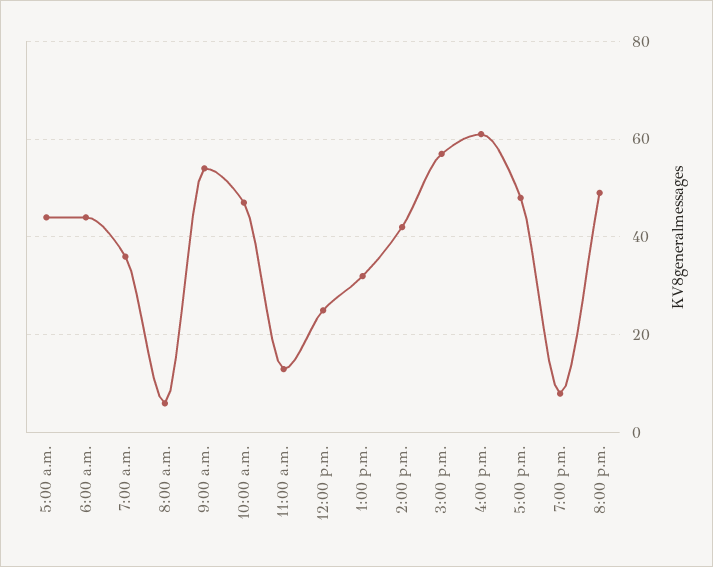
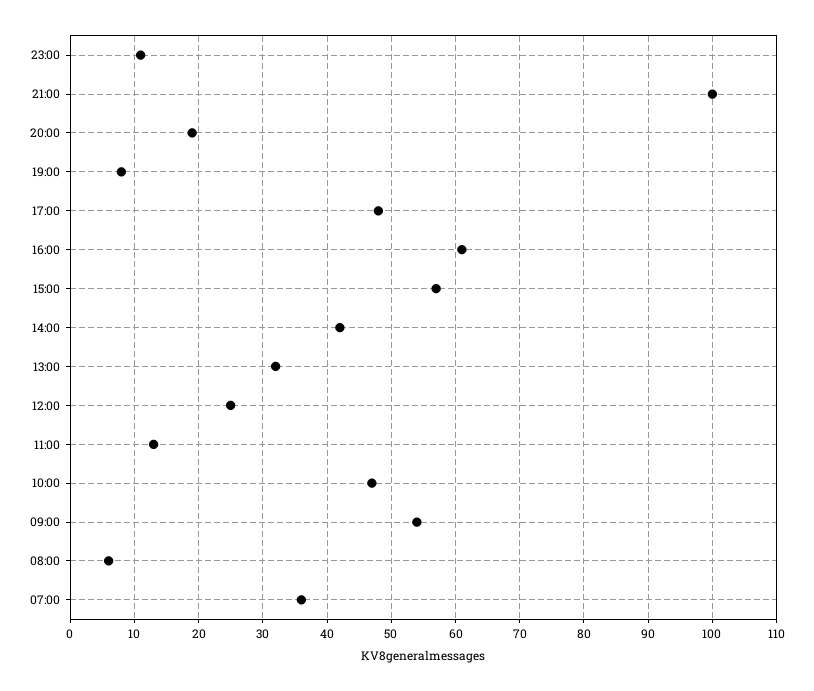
5:00 a.m.: 45 -> none
6:00 a.m.: 45 -> none
8:00 p.m.: 50 -> 19
23:00: none -> 11
21:00: none -> 100

